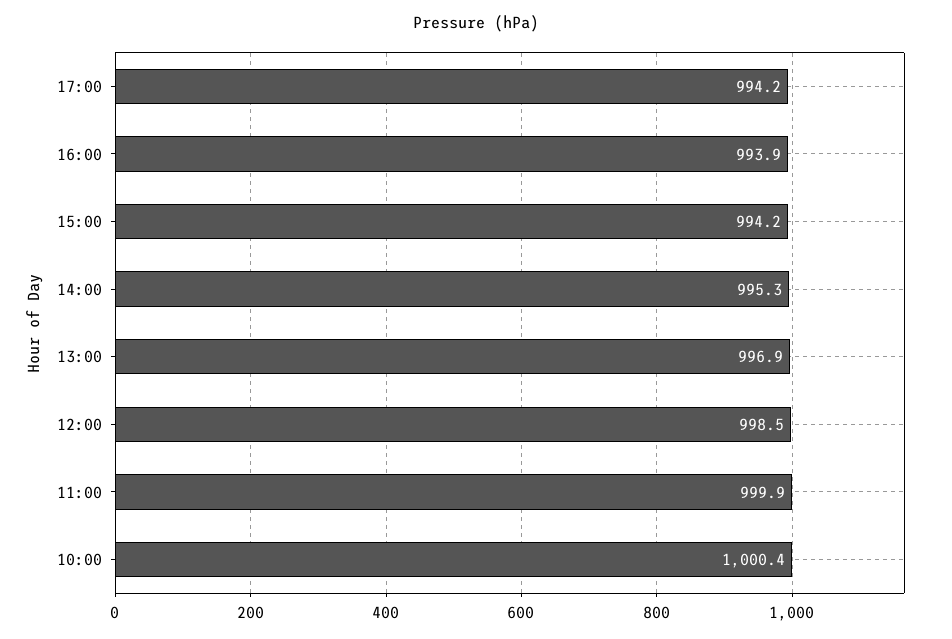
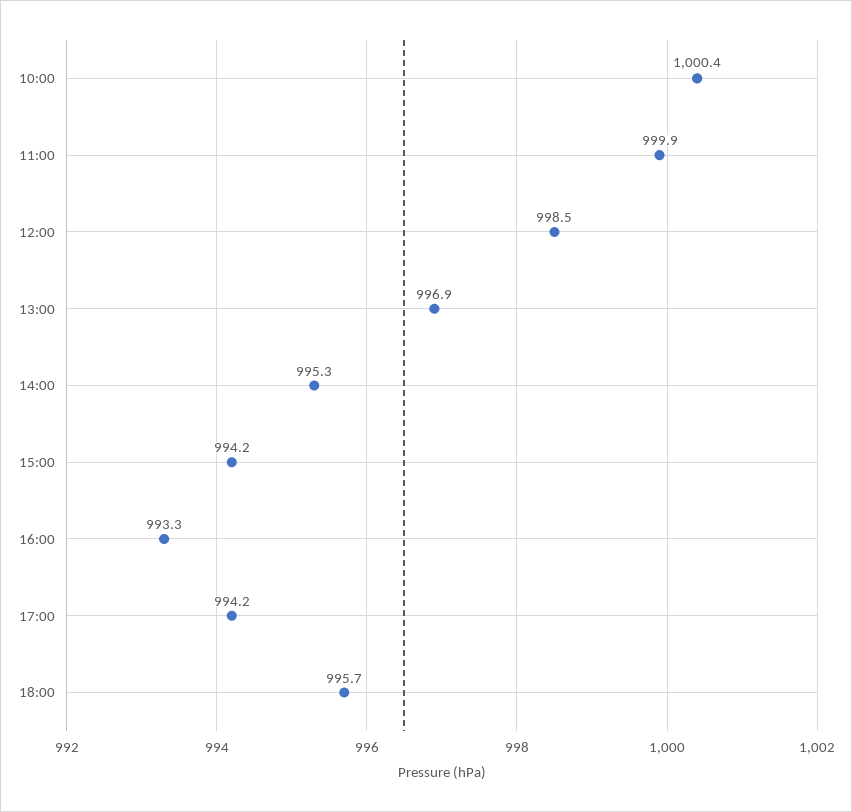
16:00: 993.9 -> 993.3
18:00: none -> 995.7

